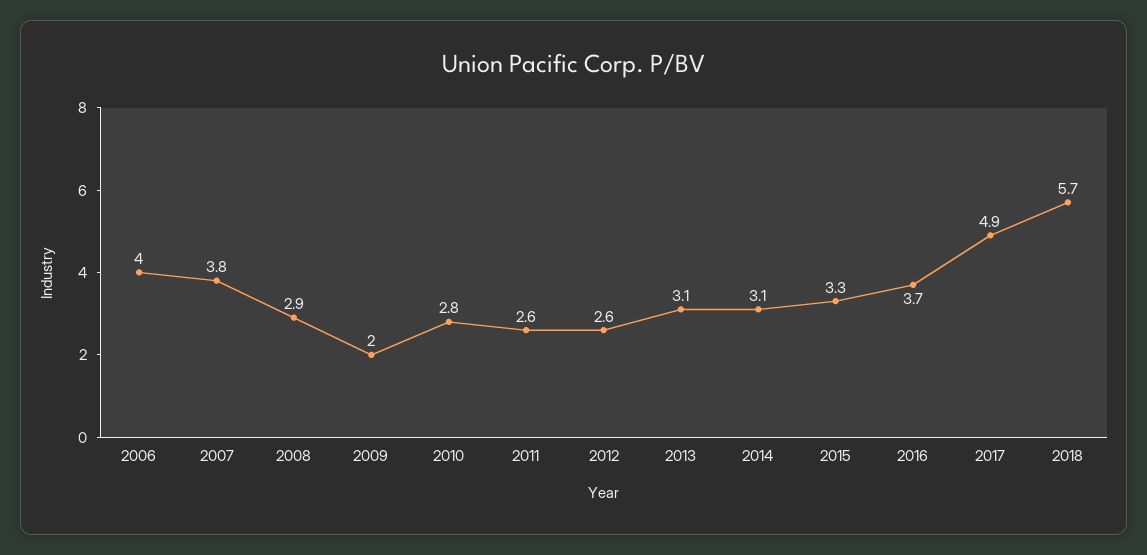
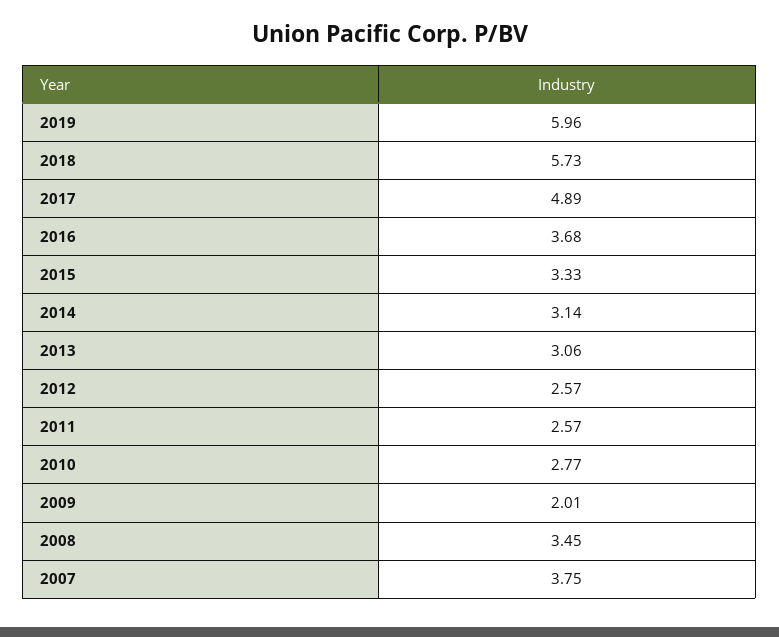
2006: 4 -> none
2008: 2.9 -> 3.45
2019: none -> 5.96

